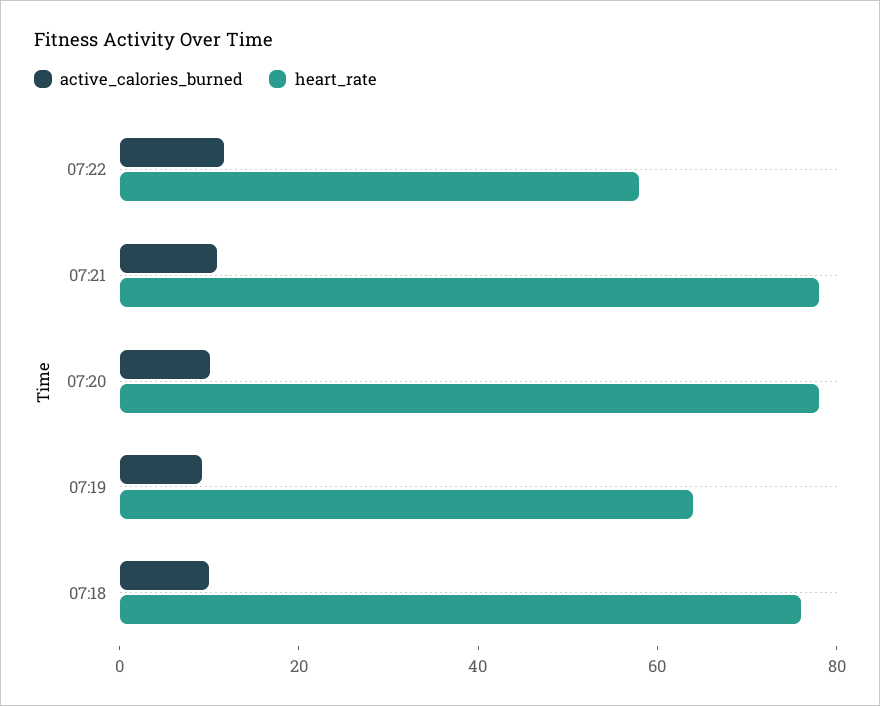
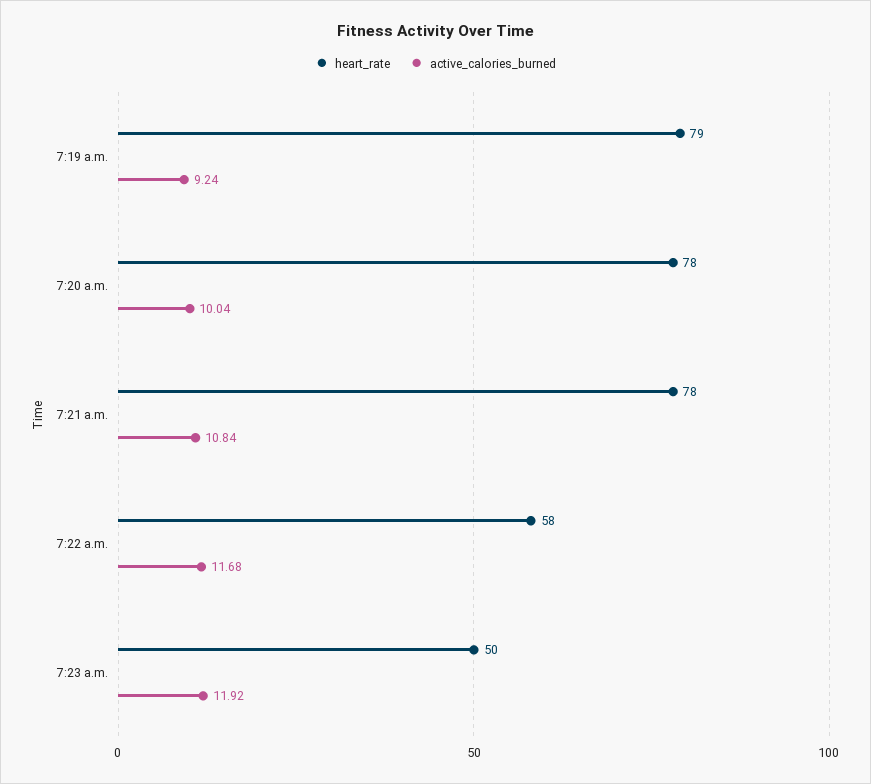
heart_rate, 07:19: 65 -> 79
active_calories_burned, 07:18: 10 -> none
heart_rate, 07:18: 75 -> none
heart_rate, 7:23 a.m.: none -> 50
active_calories_burned, 7:23 a.m.: none -> 11.92

